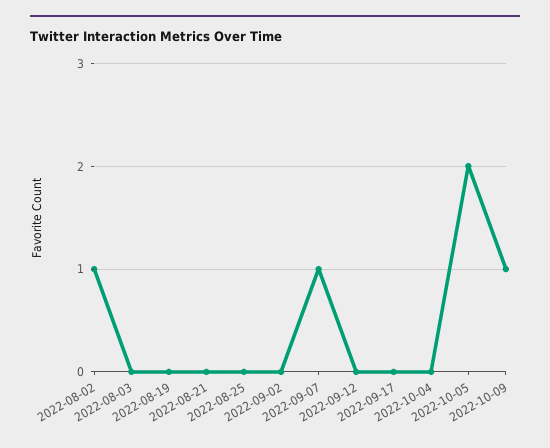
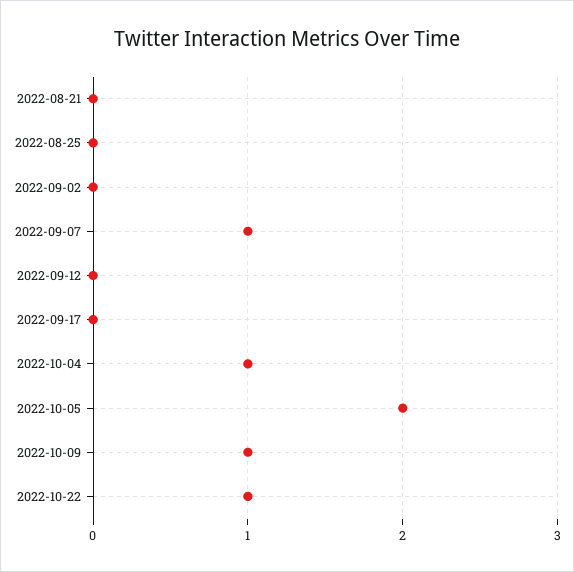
2022-08-02: 1 -> none
2022-08-03: 0 -> none
2022-08-19: 0 -> none
2022-10-04: 0 -> 1
2022-10-22: none -> 1

